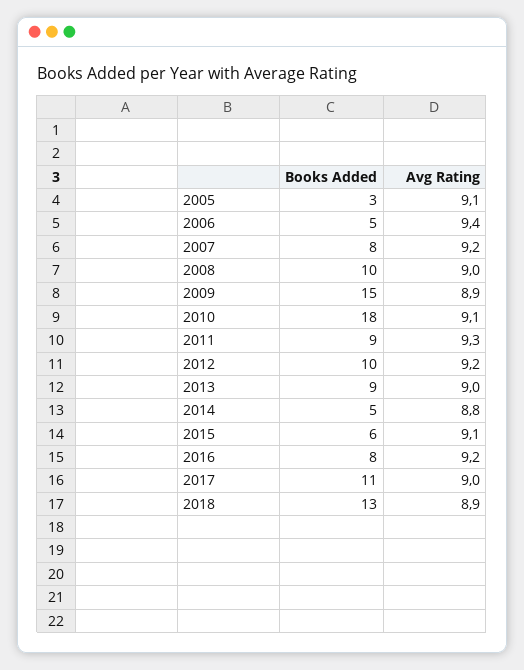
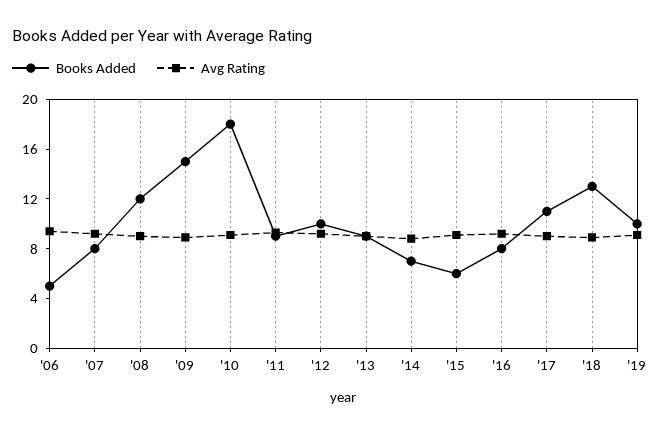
Books Added, 2005: 3 -> none
Avg Rating, 2005: 9.1 -> none
Books Added, 2008: 10 -> 12
Books Added, 2014: 5 -> 7
Books Added, '19: none -> 10
Avg Rating, '19: none -> 9

